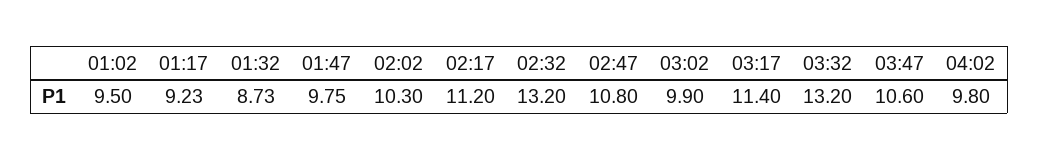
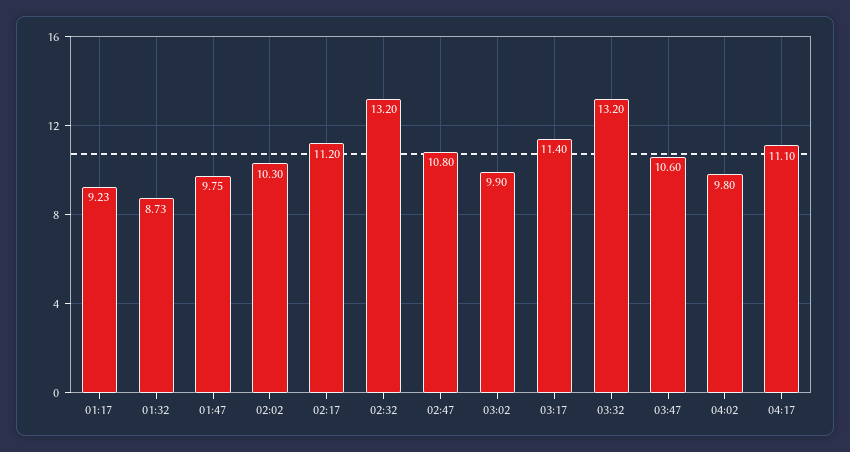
01:02: 9.5 -> none
04:17: none -> 11.1

